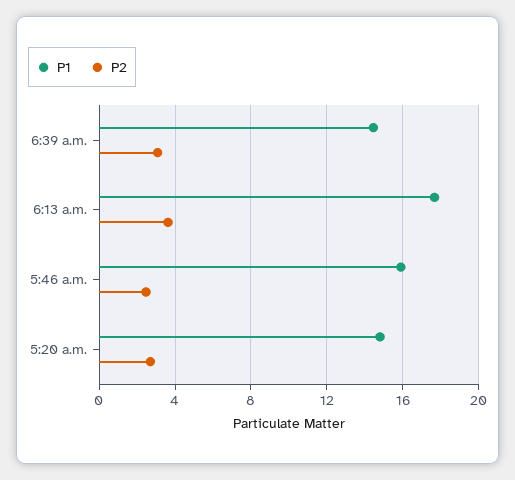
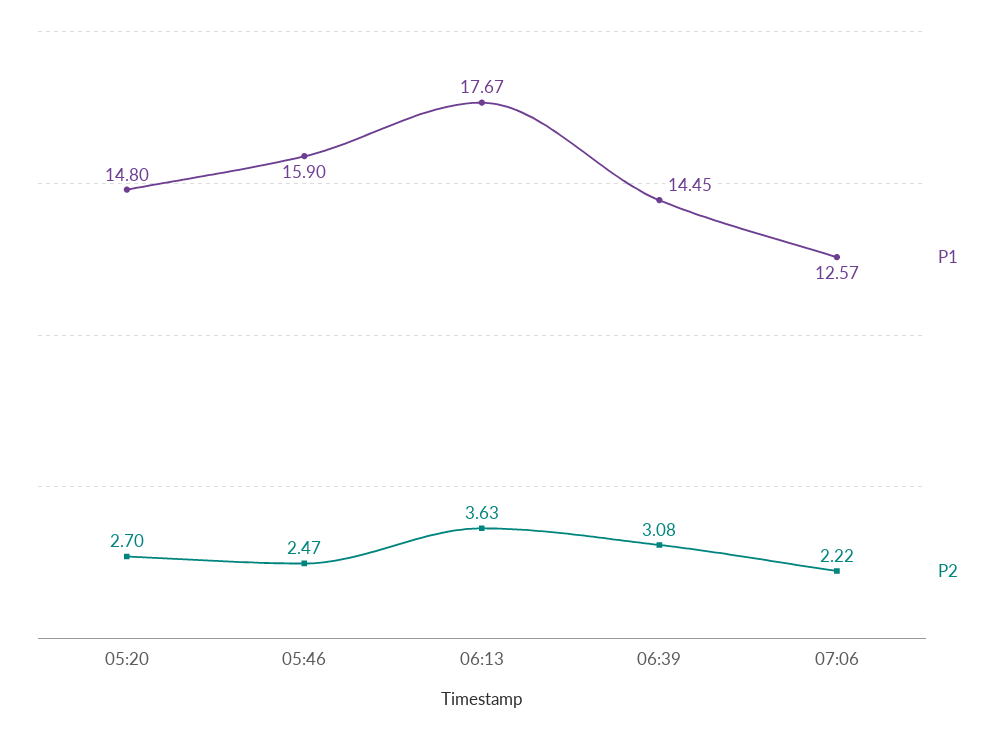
P1, 07:06: none -> 12.57
P2, 07:06: none -> 2.22

